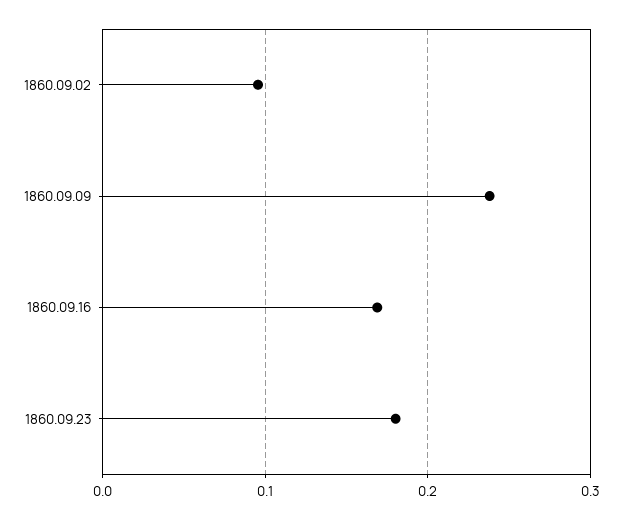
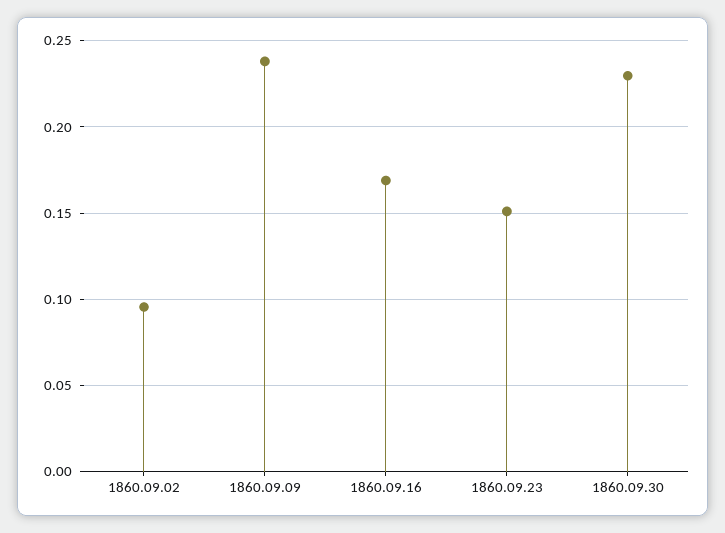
1860.09.23: 0.18 -> 0.15
1860.09.30: none -> 0.23

